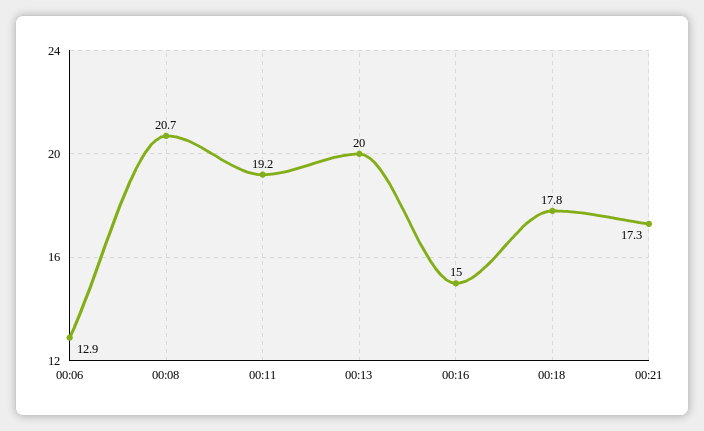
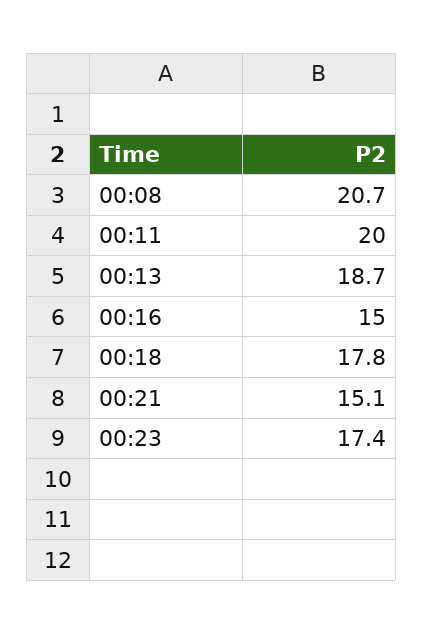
00:06: 12.9 -> none
00:11: 19.2 -> 20
00:13: 20 -> 18.7
00:21: 17.3 -> 15.1
00:23: none -> 17.4

